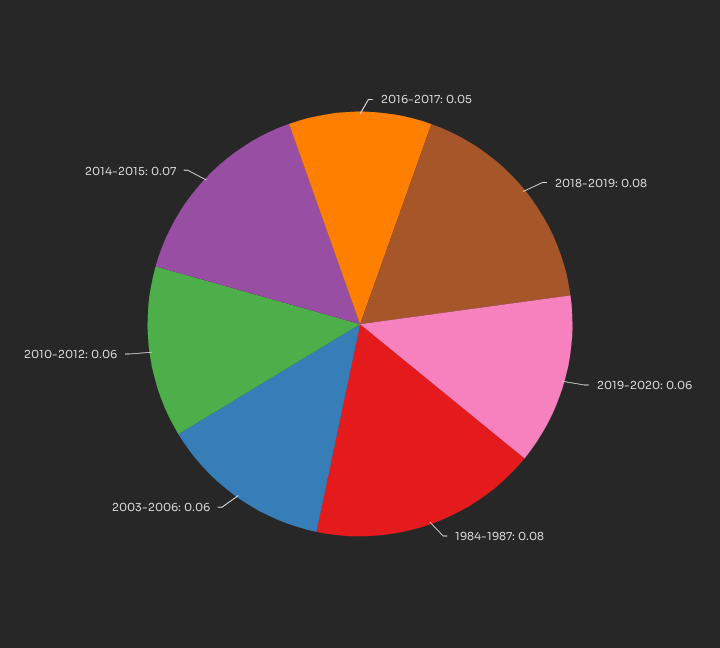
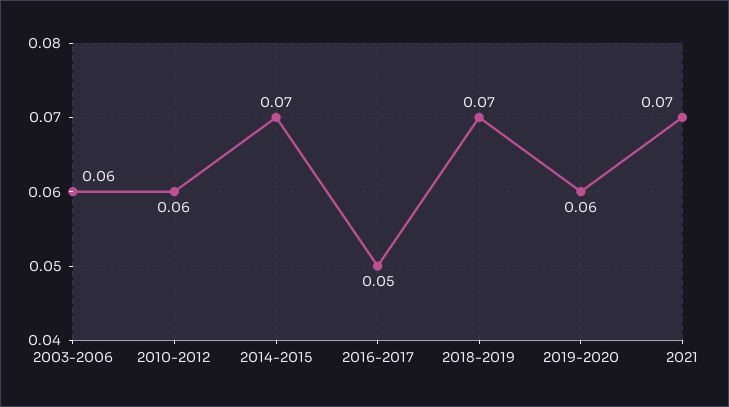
2018-2019: 0.08 -> 0.07
1984-1987: 0.08 -> none
2021: none -> 0.07

